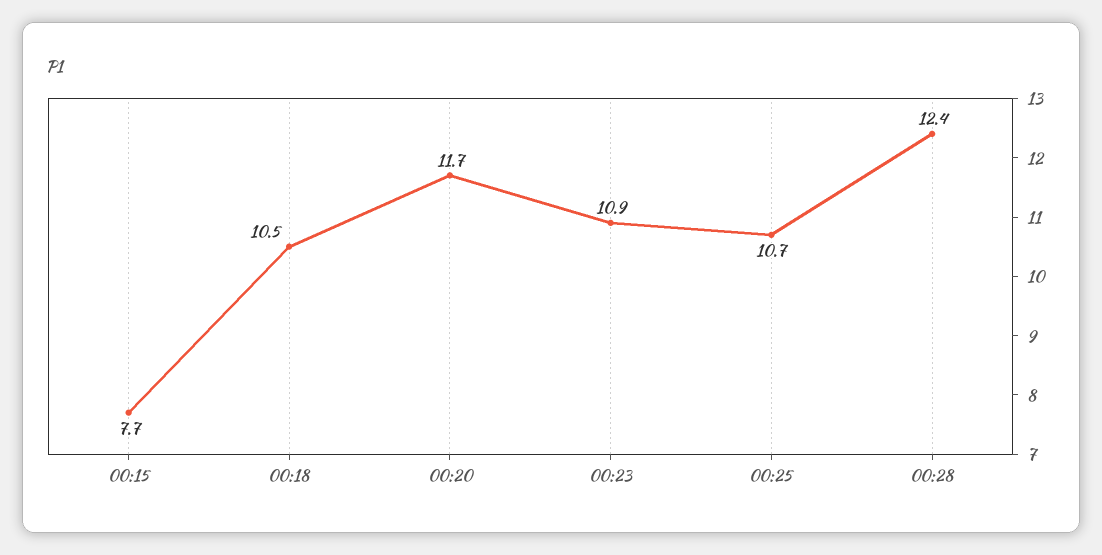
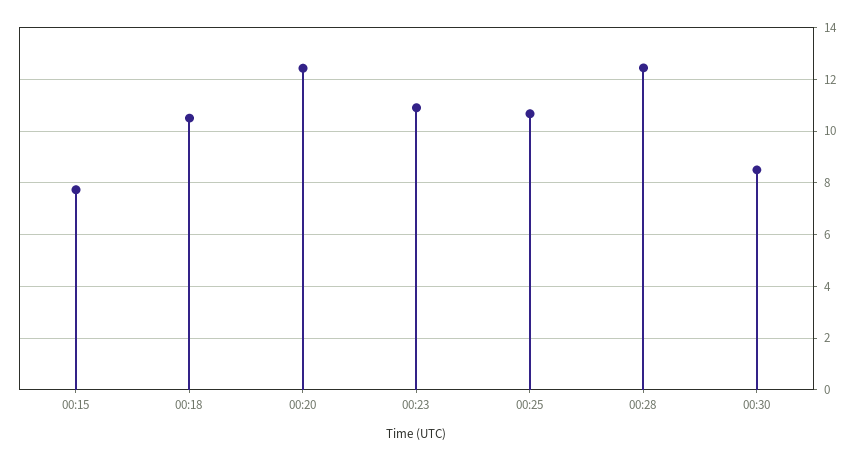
00:20: 11.7 -> 12.5
00:30: none -> 8.5

